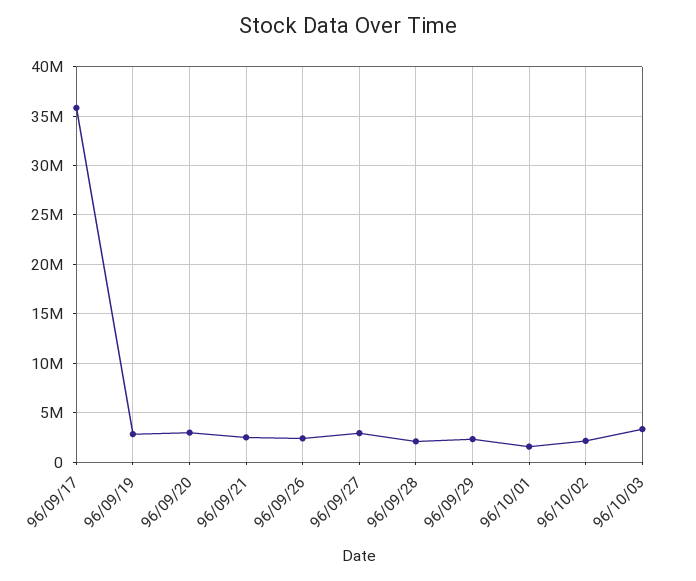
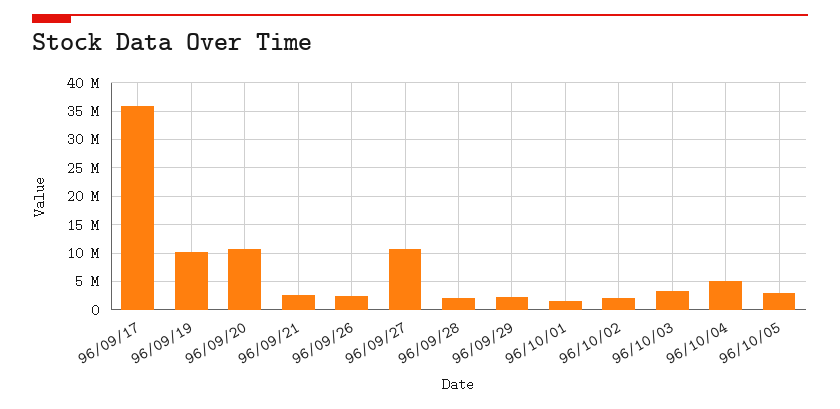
96/09/19: 3000000 -> 10000000
96/09/20: 3000000 -> 10000000
96/09/27: 3000000 -> 10000000
96/10/04: none -> 5000000
96/10/05: none -> 2500000

